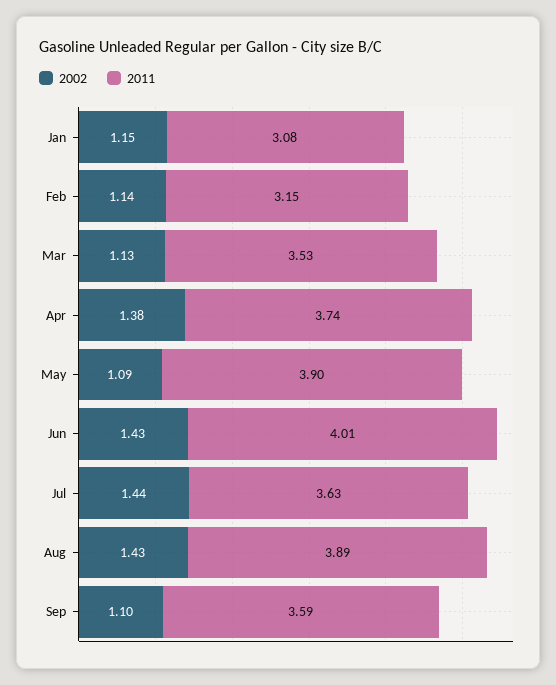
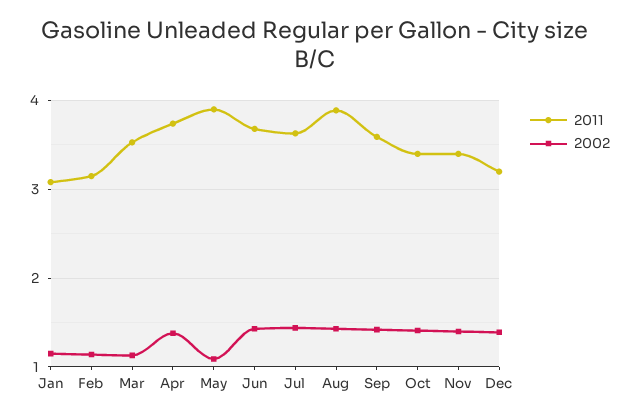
2011, Jun: 4.01 -> 3.7
2002, Sep: 1.1 -> 1.4
2011, Oct: none -> 3.4
2002, Oct: none -> 1.4
2011, Nov: none -> 3.4
2002, Nov: none -> 1.4
2011, Dec: none -> 3.2
2002, Dec: none -> 1.4

